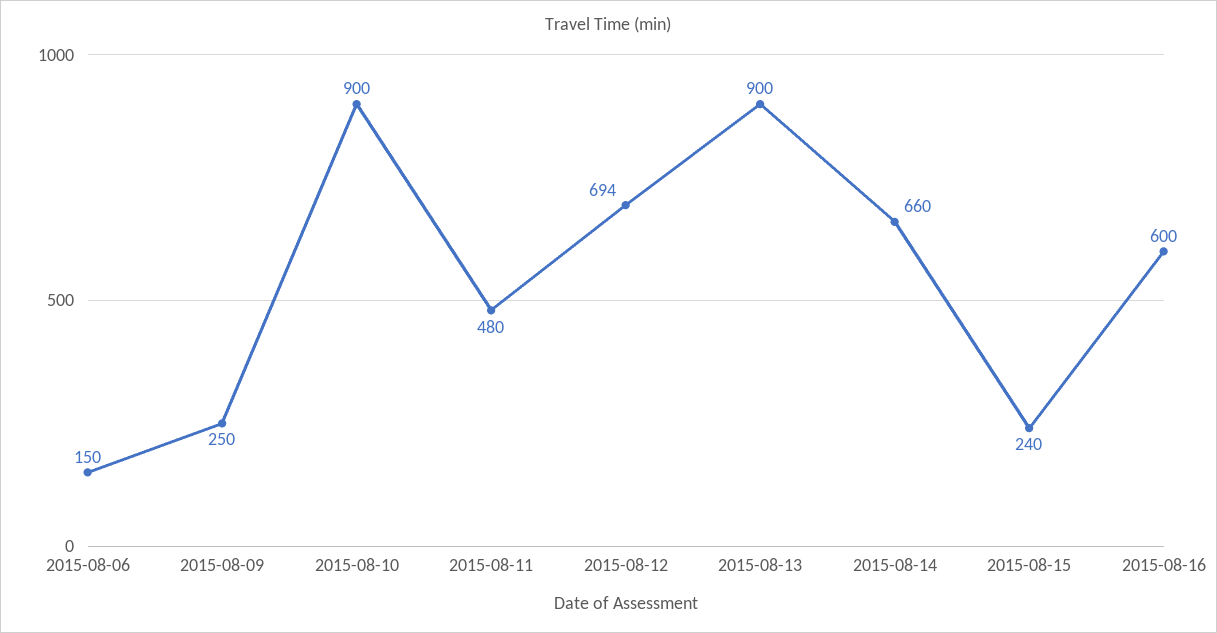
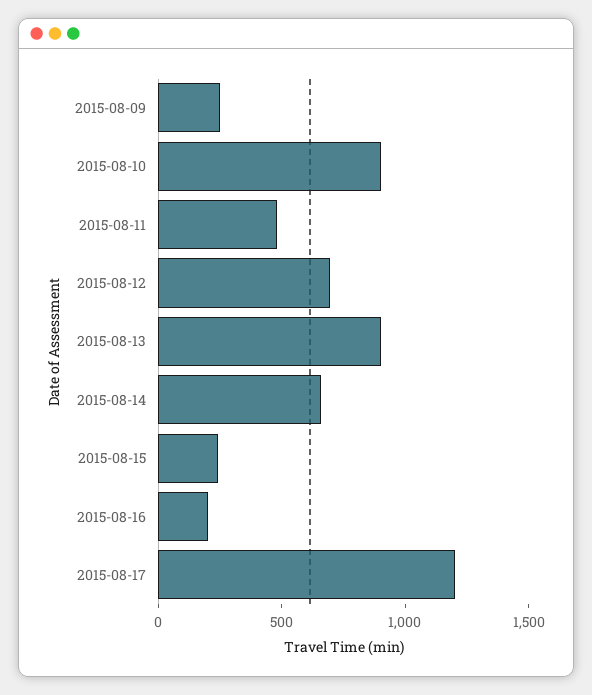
2015-08-06: 150 -> none
2015-08-16: 600 -> 200
2015-08-17: none -> 1200

